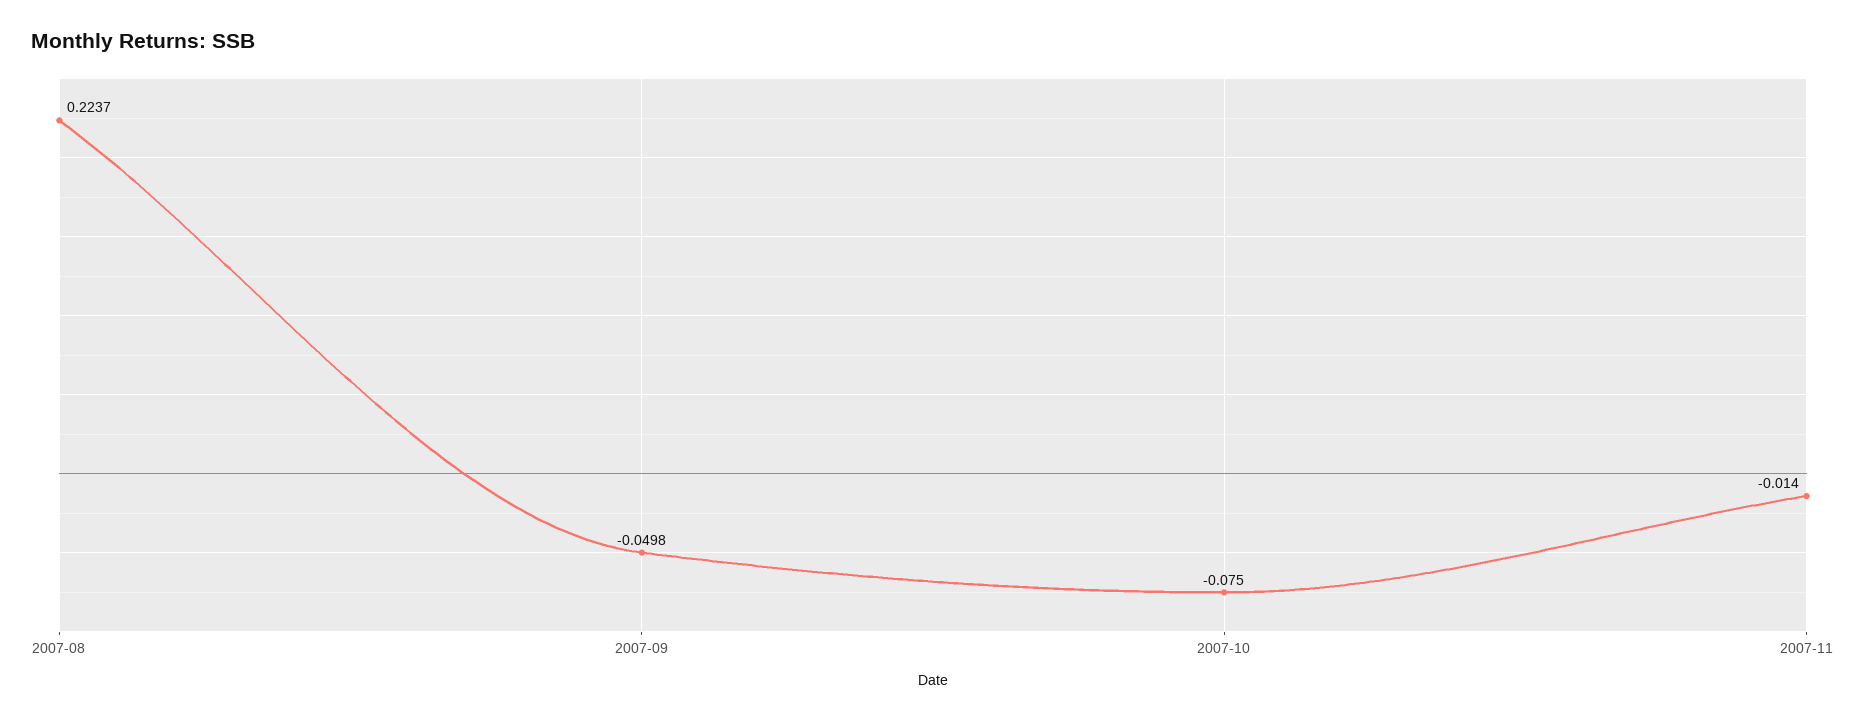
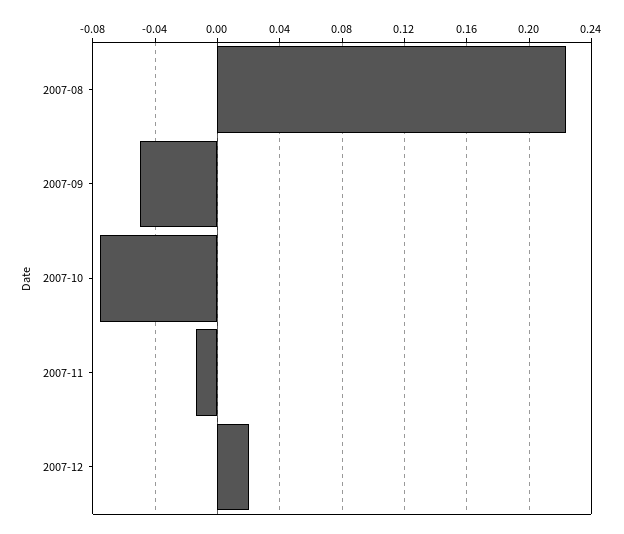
2007-12: none -> 0.02

